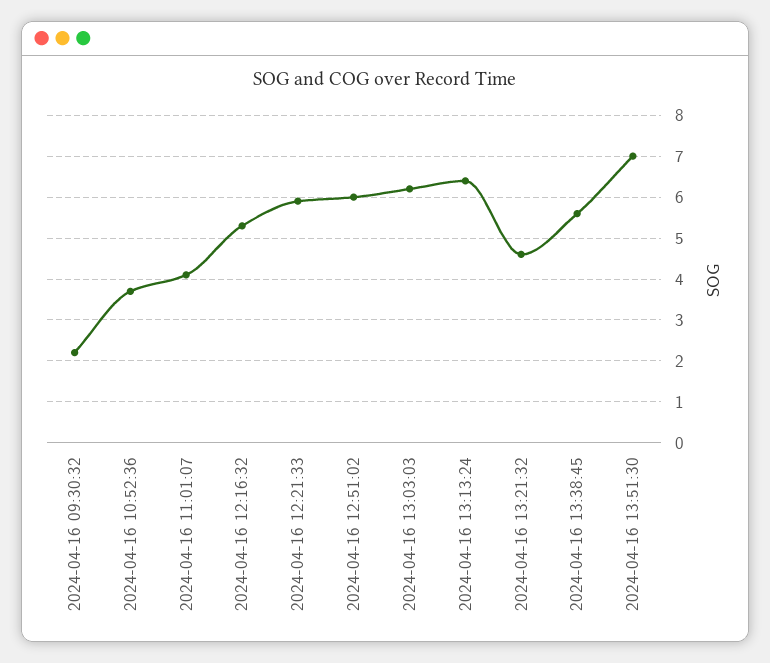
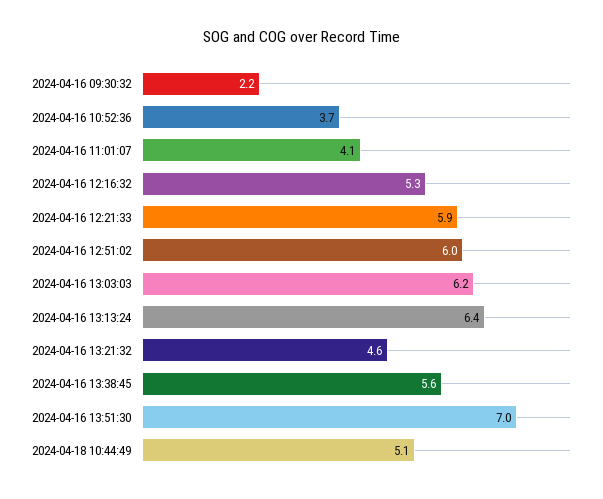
2024-04-18 10:44:49: none -> 5.1

